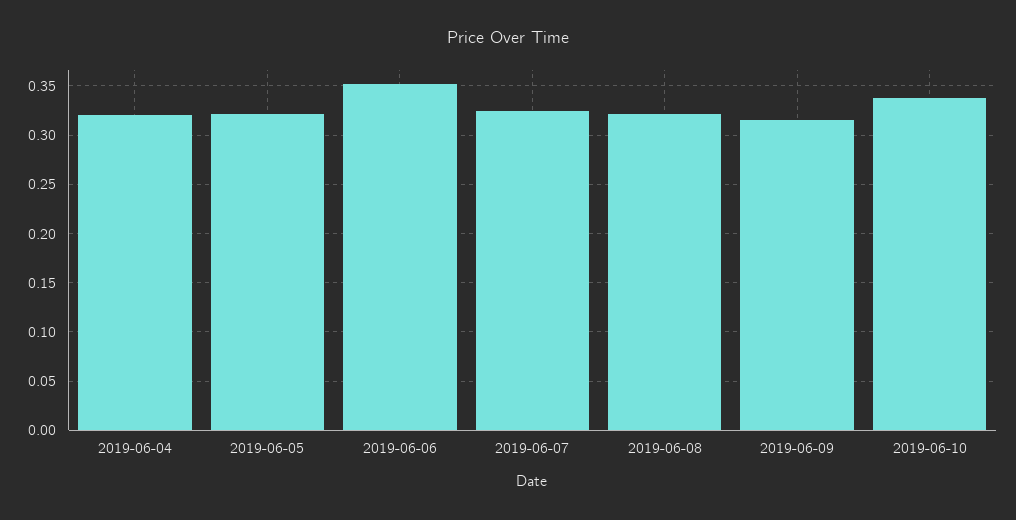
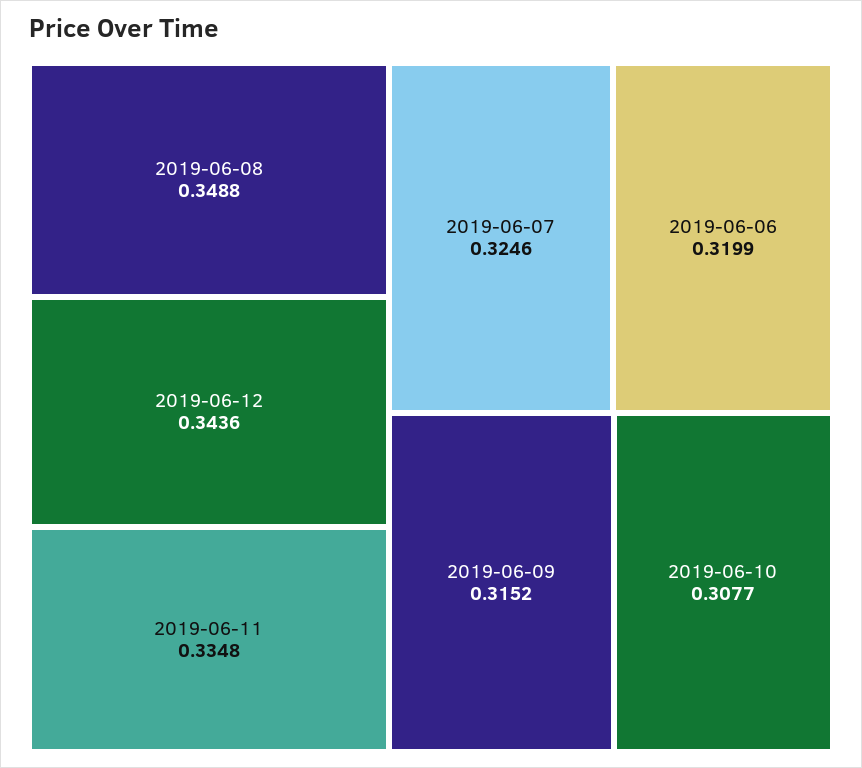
2019-06-04: 0.32 -> none
2019-06-05: 0.32 -> none
2019-06-06: 0.35 -> 0.3199
2019-06-08: 0.32 -> 0.3488
2019-06-10: 0.34 -> 0.3077
2019-06-12: none -> 0.3436
2019-06-11: none -> 0.3348

